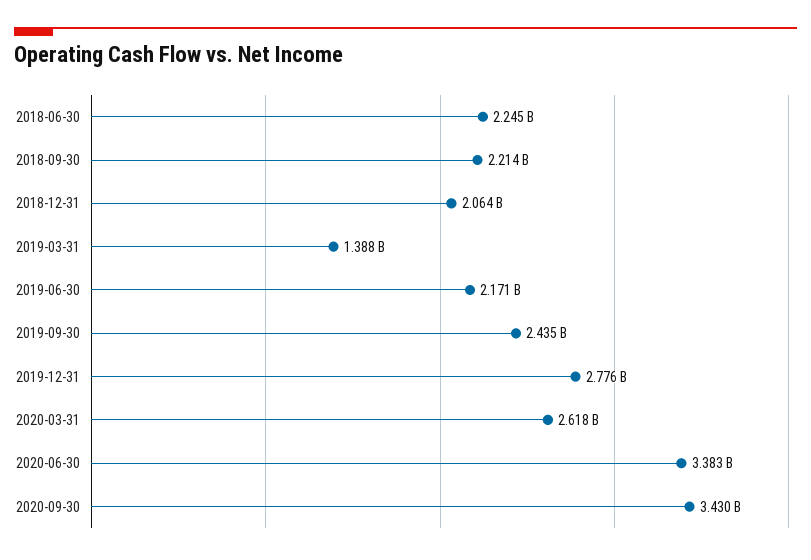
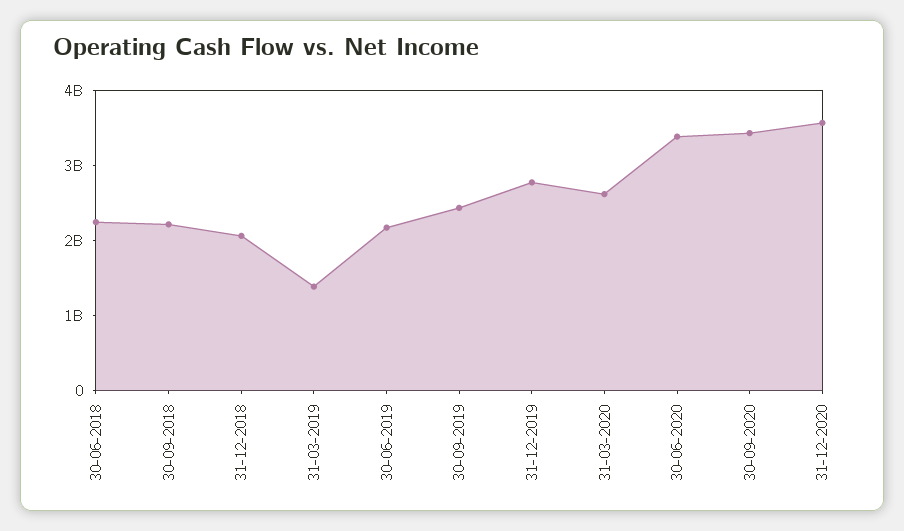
31-12-2020: none -> 3600000000

